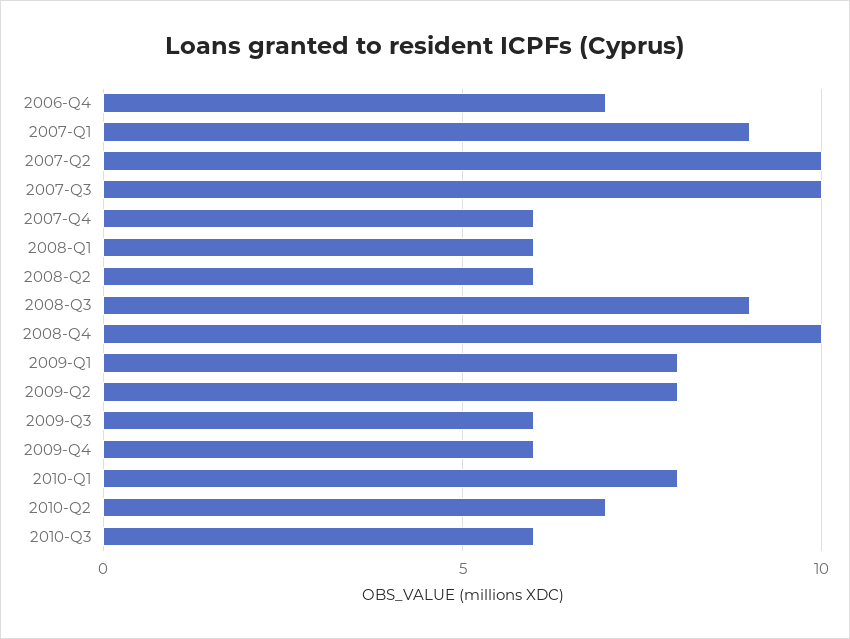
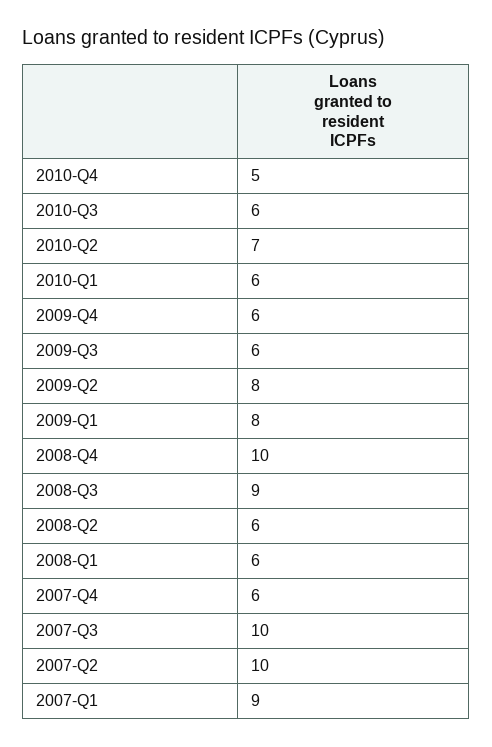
2006-Q4: 7 -> none
2010-Q1: 8 -> 6
2010-Q4: none -> 5

